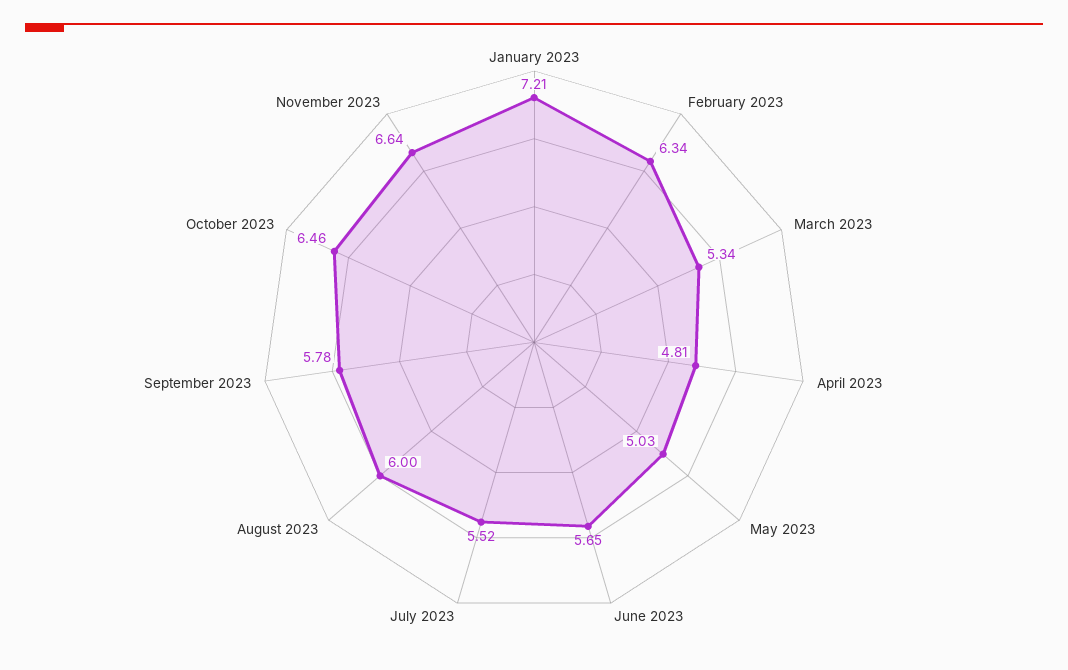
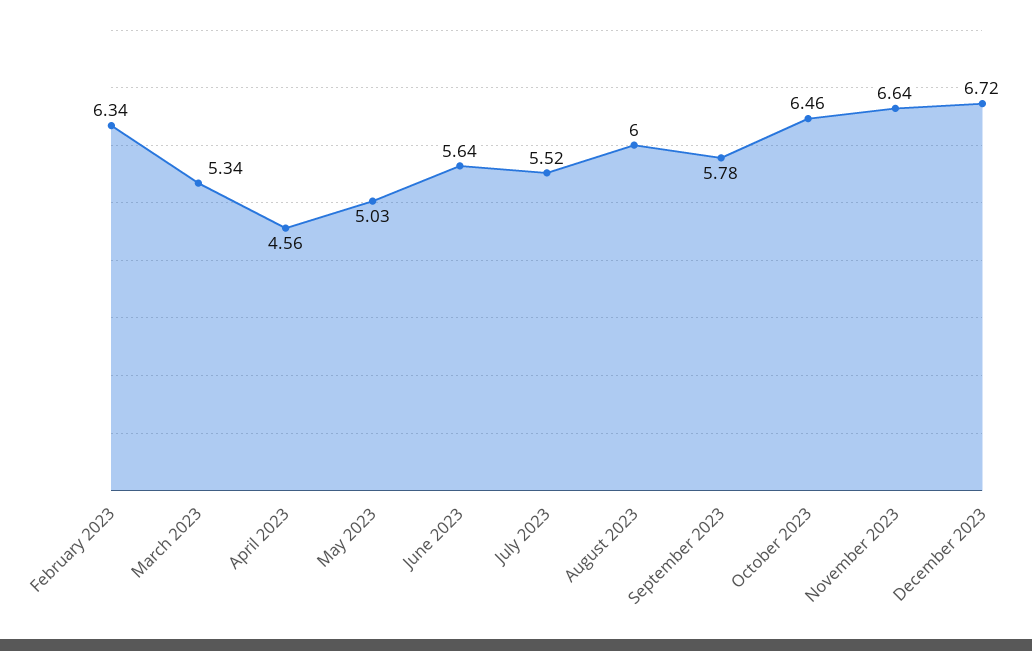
January 2023: 7.21 -> none
April 2023: 4.81 -> 4.56
June 2023: 5.65 -> 5.64
December 2023: none -> 6.72

